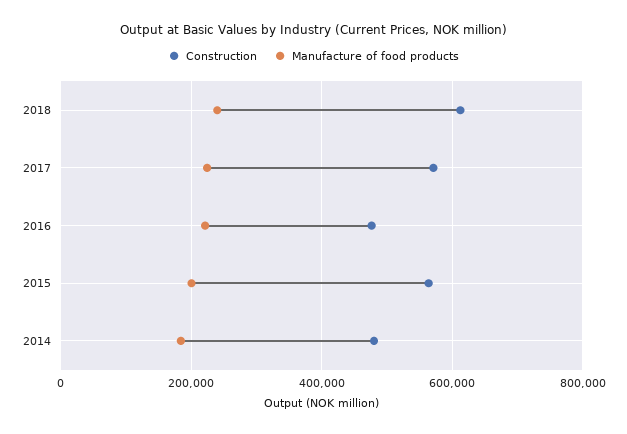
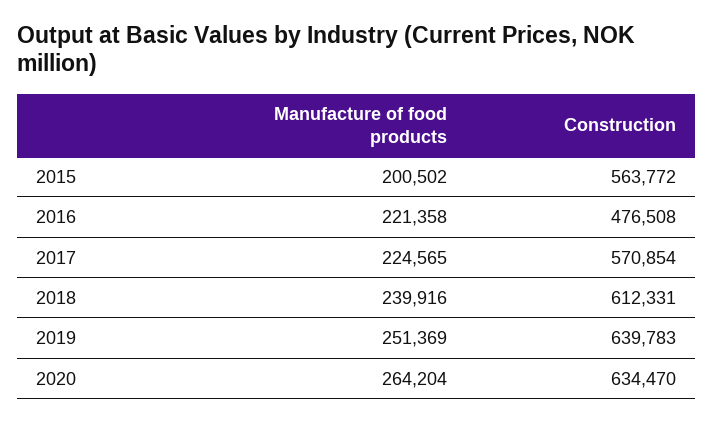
Construction, 2014: 480000 -> none
Manufacture of food products, 2014: 180000 -> none
Manufacture of food products, 2019: none -> 251369
Construction, 2019: none -> 639783
Manufacture of food products, 2020: none -> 264204
Construction, 2020: none -> 634470

